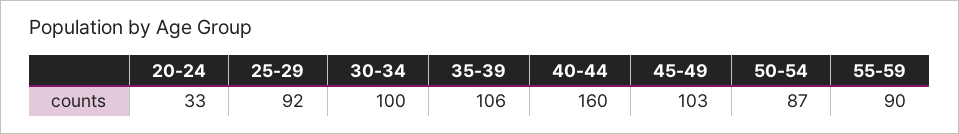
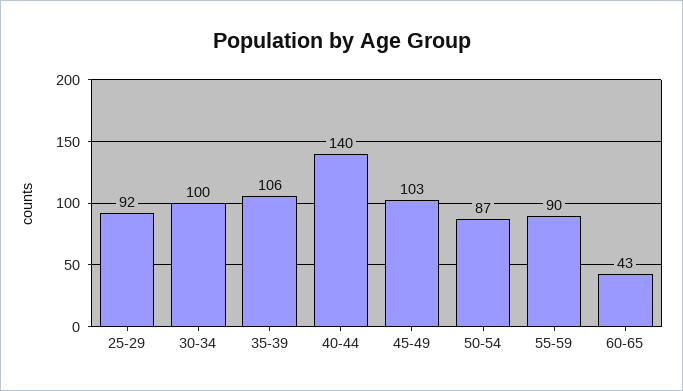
20-24: 33 -> none
40-44: 160 -> 140
60-65: none -> 43

